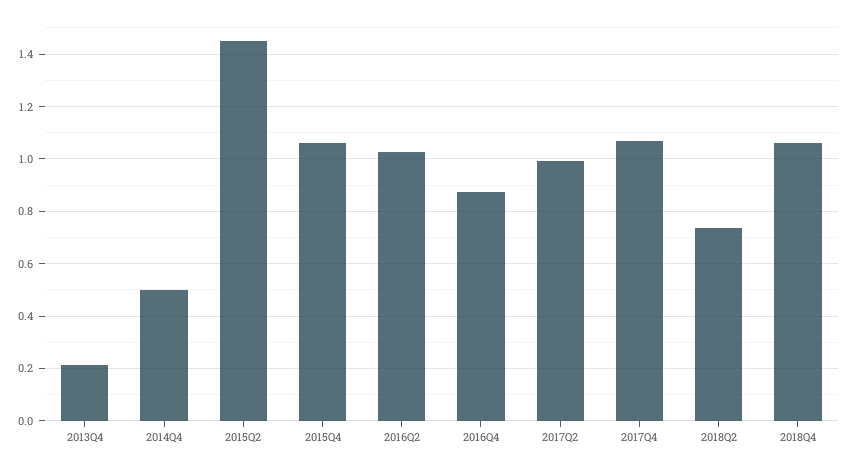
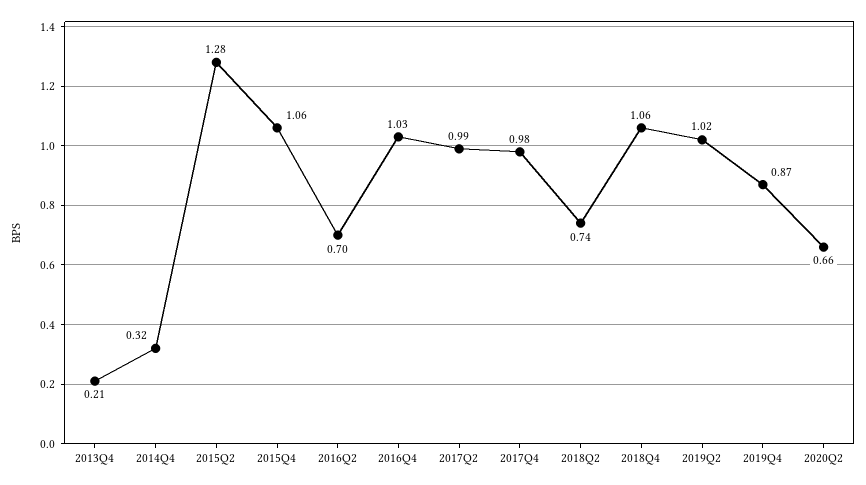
2014Q4: 0.5 -> 0.32
2015Q2: 1.45 -> 1.28
2016Q2: 1.025 -> 0.7
2016Q4: 0.875 -> 1.03
2017Q4: 1.075 -> 0.98
2019Q2: none -> 1.02
2019Q4: none -> 0.87
2020Q2: none -> 0.66

